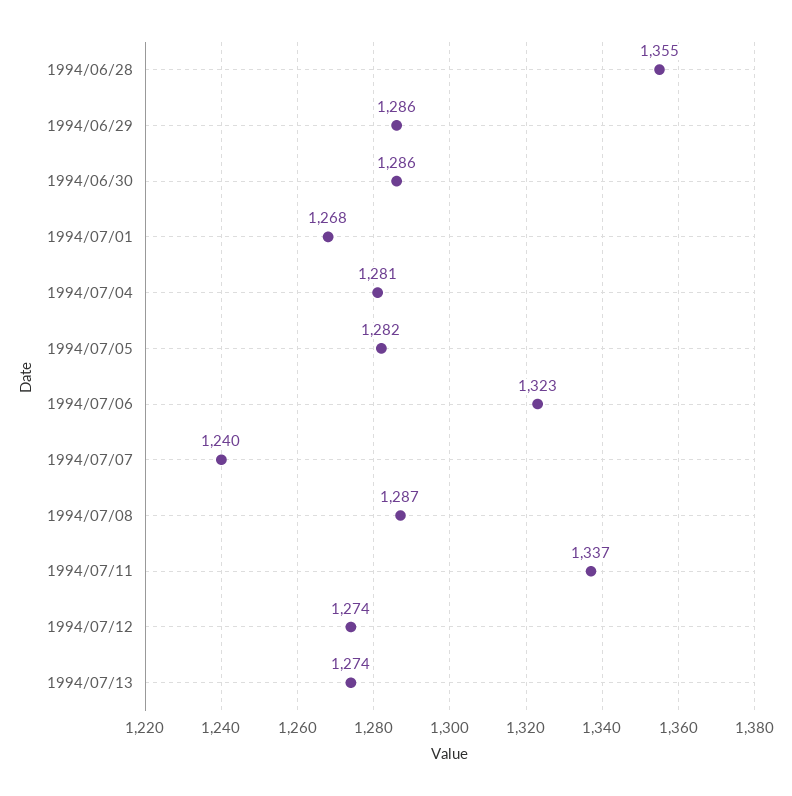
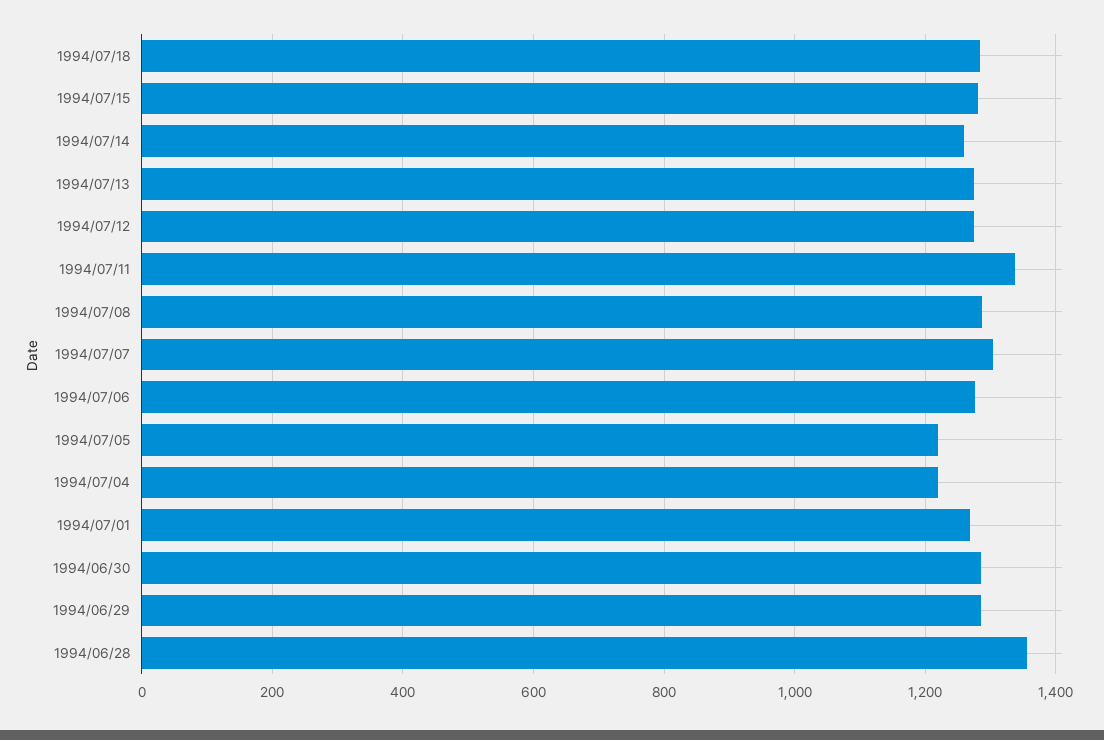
1994/07/04: 1281 -> 1220
1994/07/05: 1282 -> 1220
1994/07/06: 1323 -> 1280
1994/07/07: 1240 -> 1300
1994/07/18: none -> 1280
1994/07/15: none -> 1280
1994/07/14: none -> 1260

